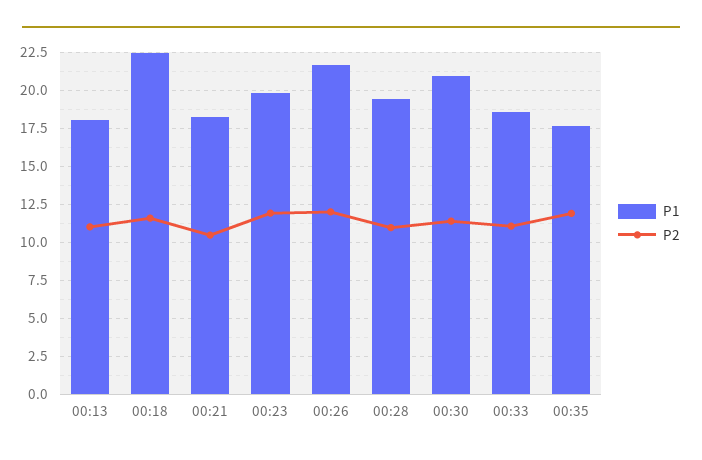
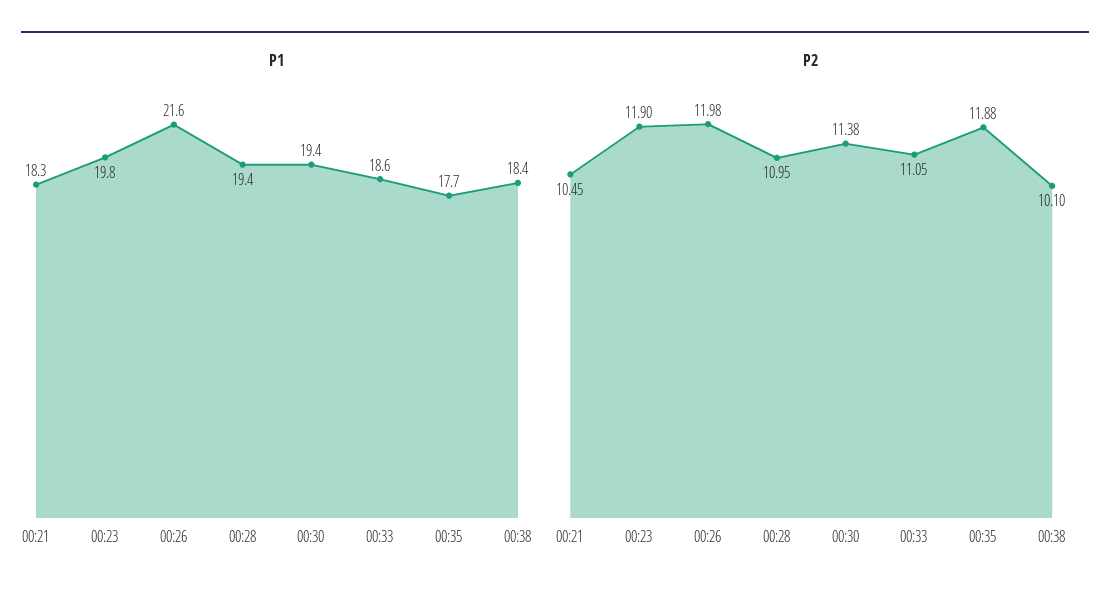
P1, 00:13: 18 -> none
P2, 00:13: 11 -> none
P1, 00:18: 22.5 -> none
P2, 00:18: 11.5 -> none
P1, 00:30: 21 -> 19.4
P1, 00:38: none -> 18.4
P2, 00:38: none -> 10.1

